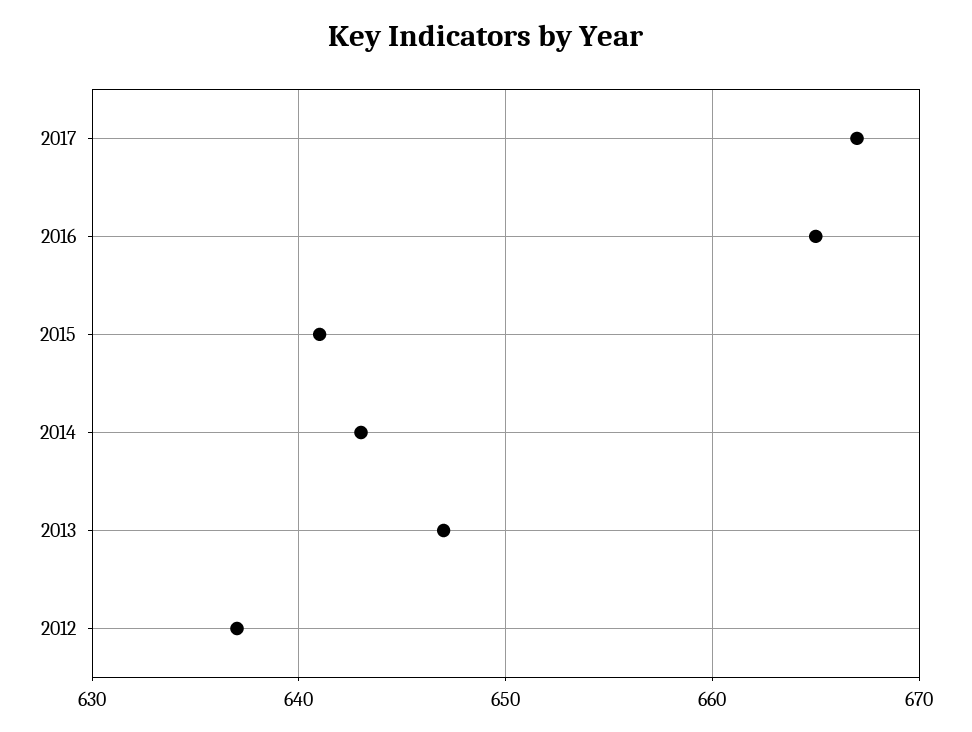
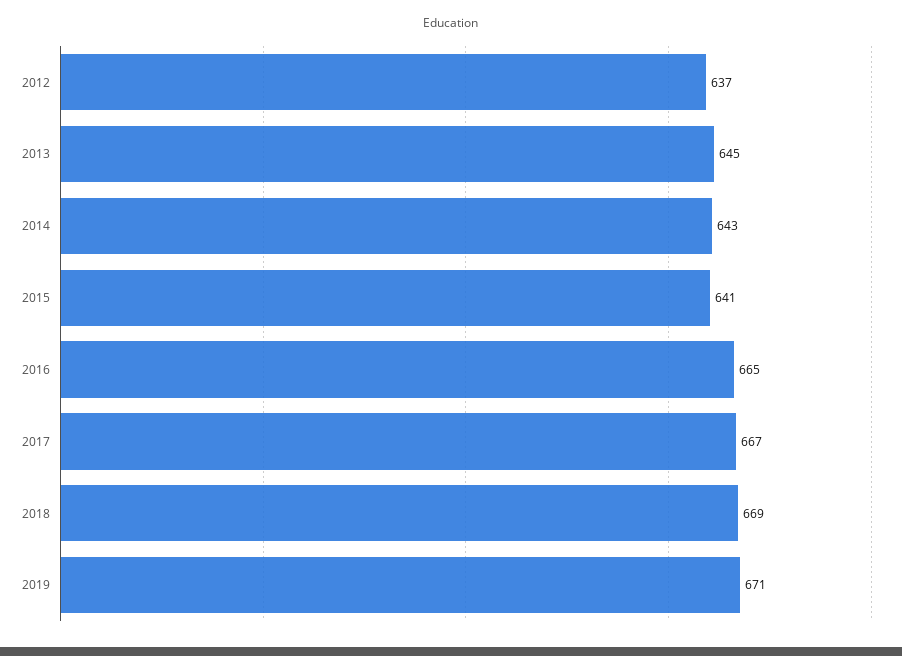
2013: 647 -> 645
2018: none -> 669
2019: none -> 671

